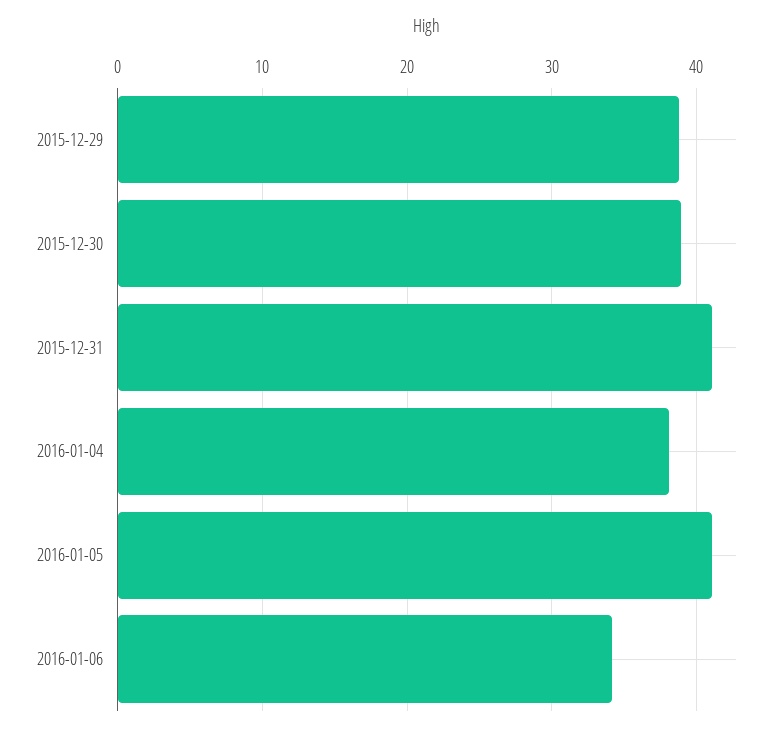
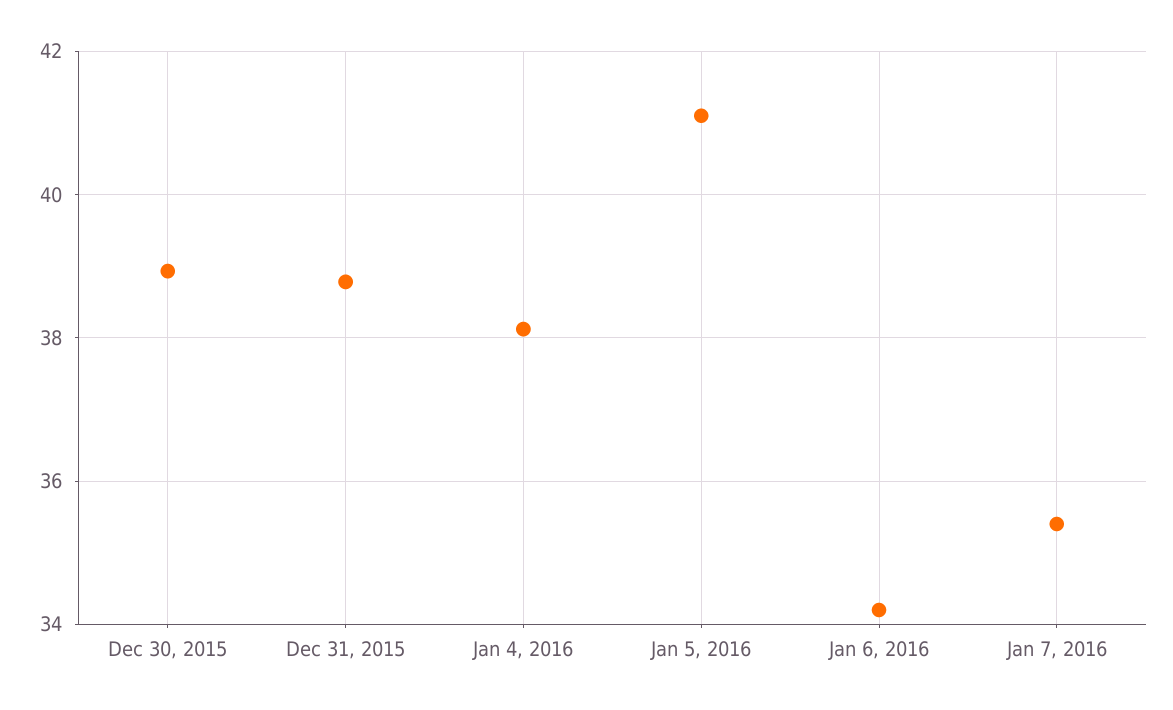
2015-12-29: 39 -> none
2015-12-31: 41 -> 38.8
Jan 7, 2016: none -> 35.4

